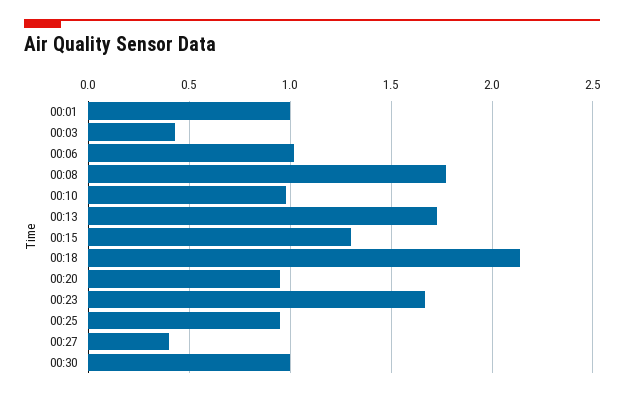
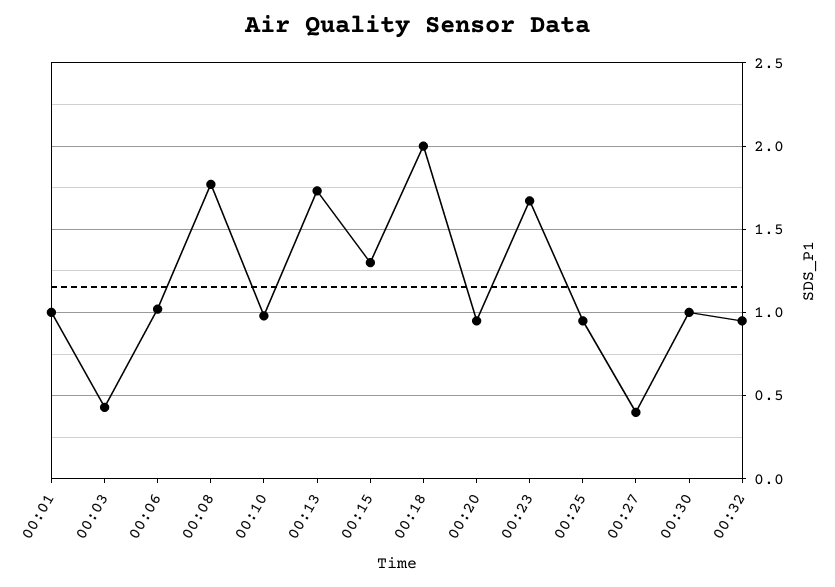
00:18: 2.15 -> 2
00:32: none -> 0.95

